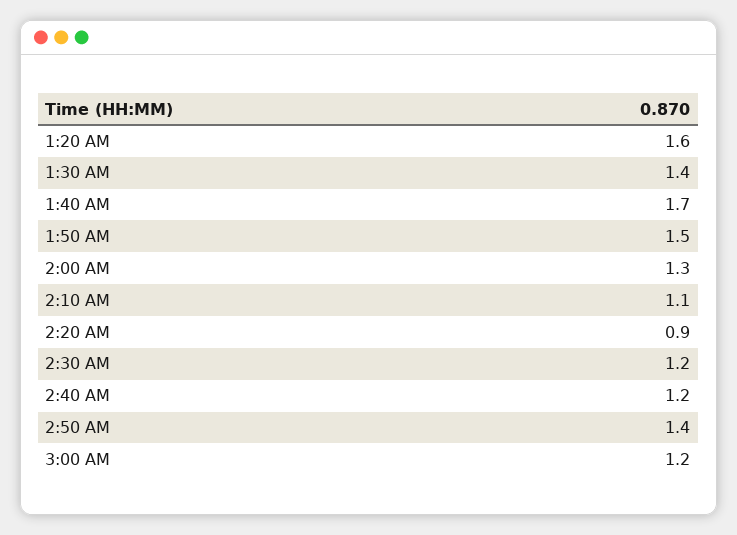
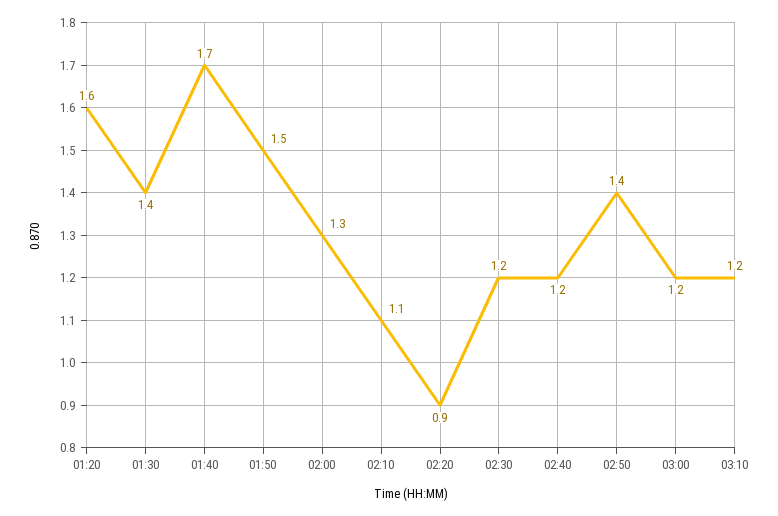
03:10: none -> 1.2

